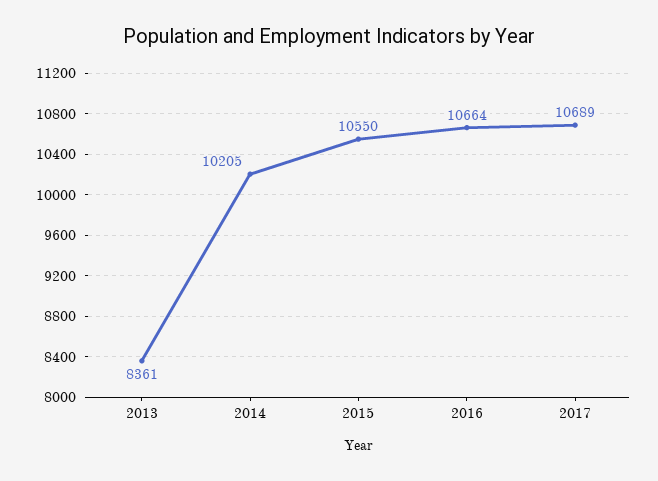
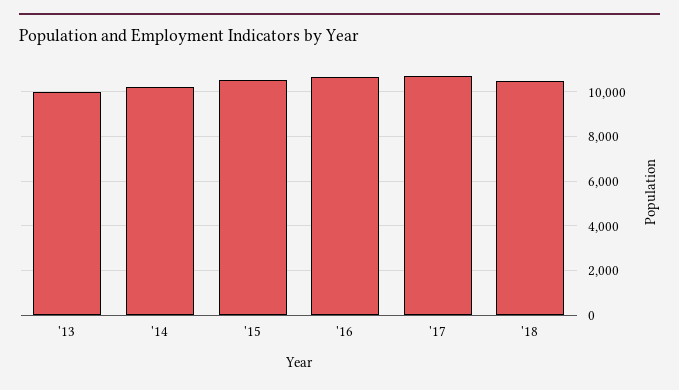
2013: 8361 -> 10000
'18: none -> 10500

